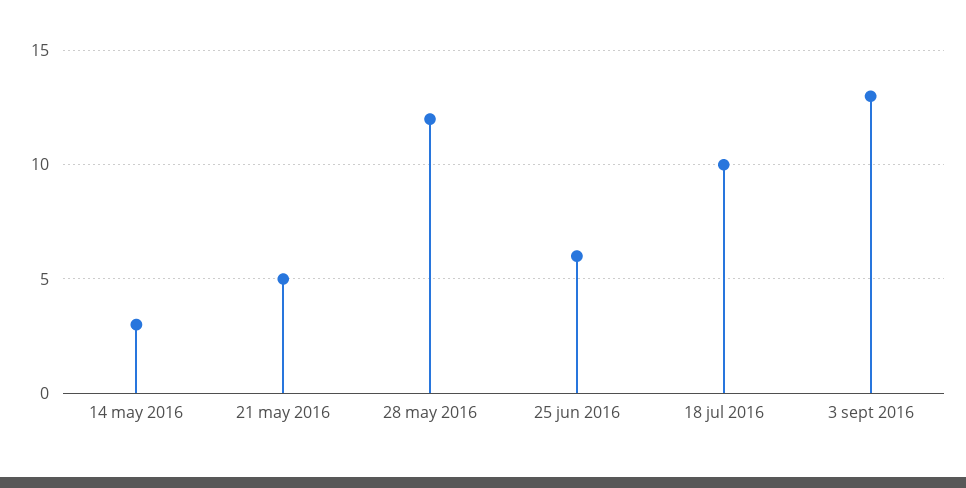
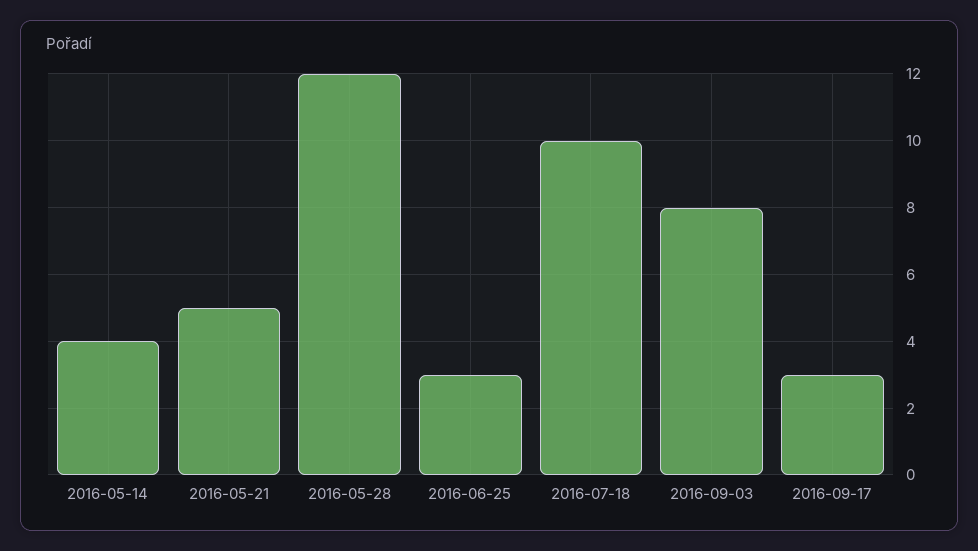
14 may 2016: 3 -> 4
25 jun 2016: 6 -> 3
3 sept 2016: 13 -> 8
2016-09-17: none -> 3

